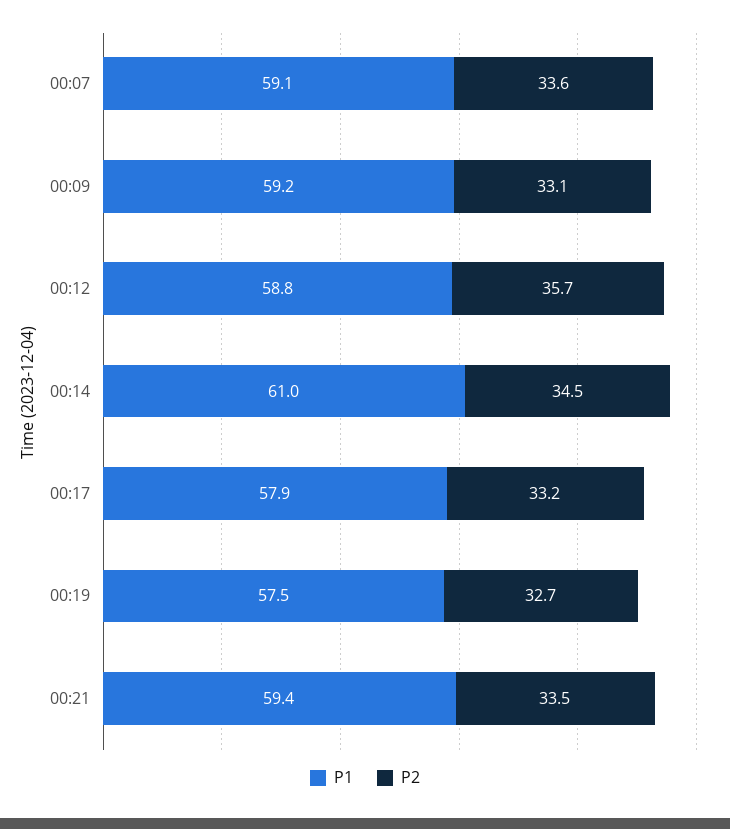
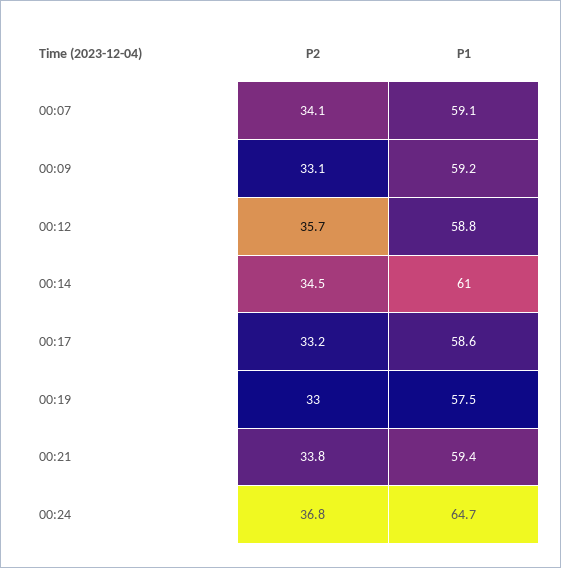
P2, 00:07: 33.6 -> 34.1
P1, 00:17: 57.9 -> 58.6
P2, 00:19: 32.7 -> 33
P2, 00:21: 33.5 -> 33.8
P2, 00:24: none -> 36.8
P1, 00:24: none -> 64.7

